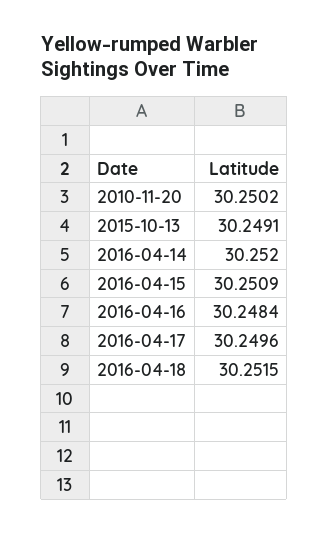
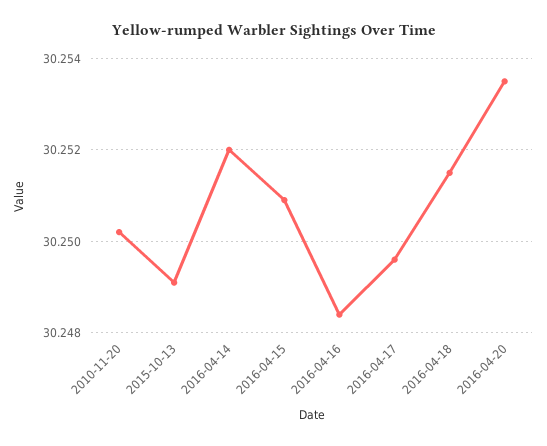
2016-04-20: none -> 30.2535

